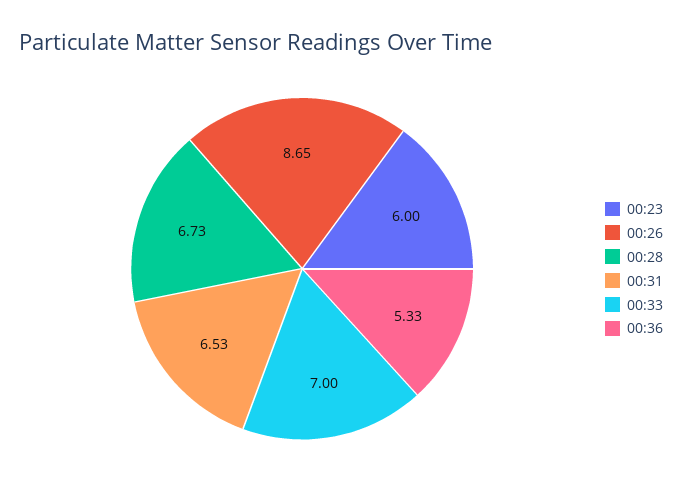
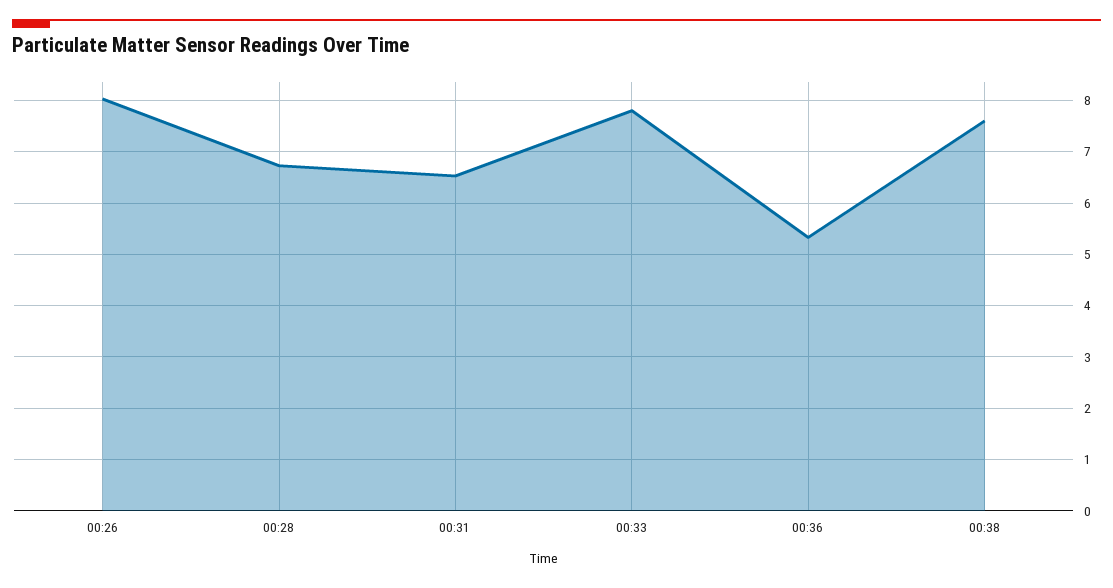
00:23: 6 -> none
00:26: 8.65 -> 8
00:33: 7 -> 7.8
00:38: none -> 7.6

